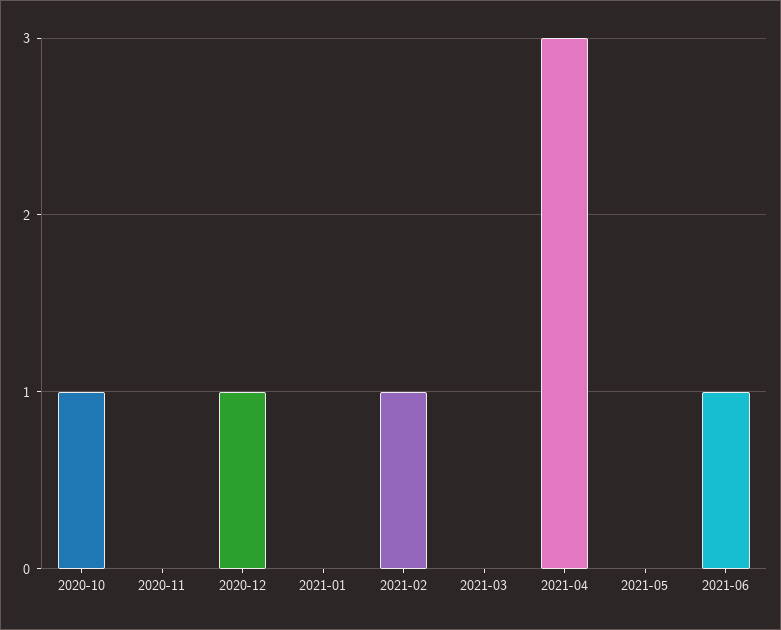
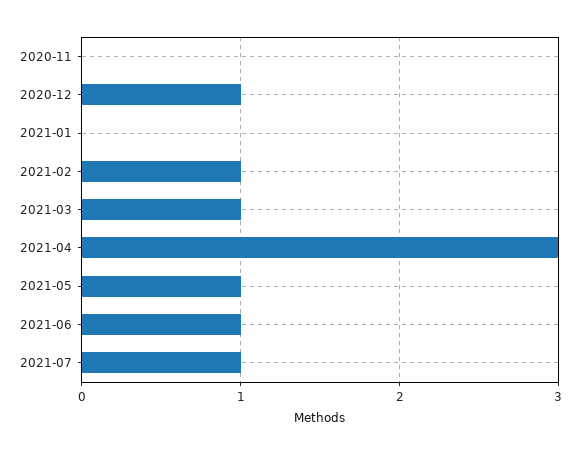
2020-10: 1 -> none
2021-03: 0 -> 1
2021-05: 0 -> 1
2021-07: none -> 1

